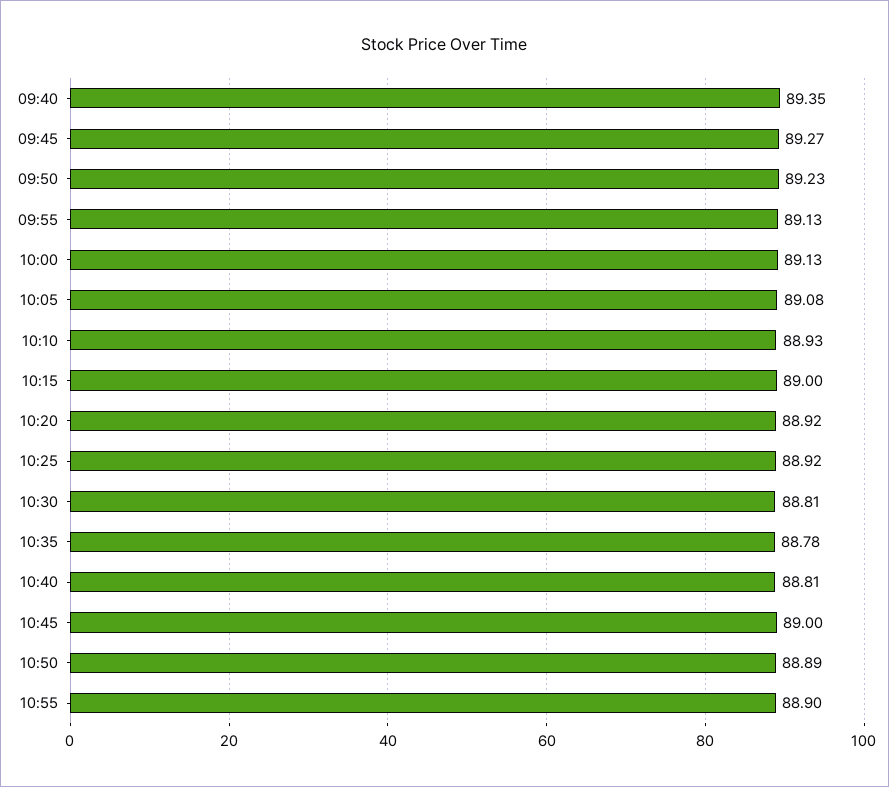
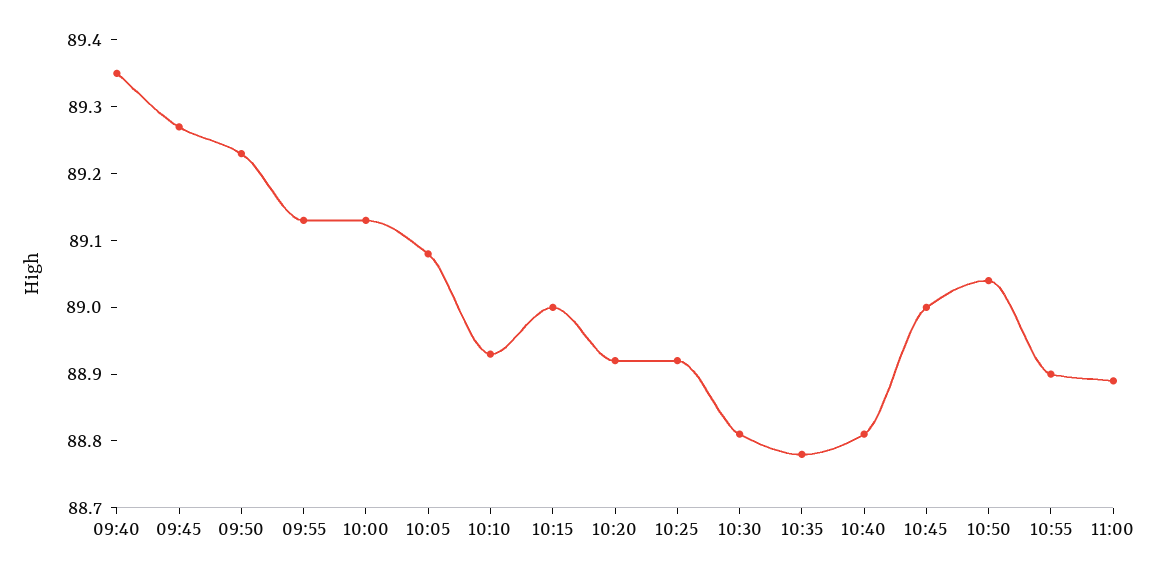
10:50: 88.89 -> 89.05
11:00: none -> 88.9

